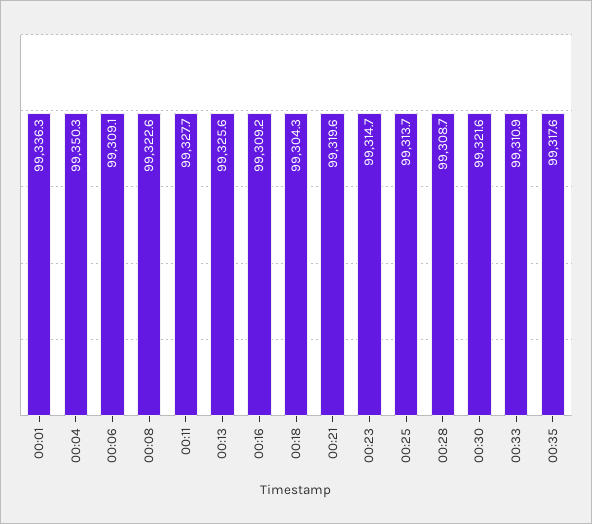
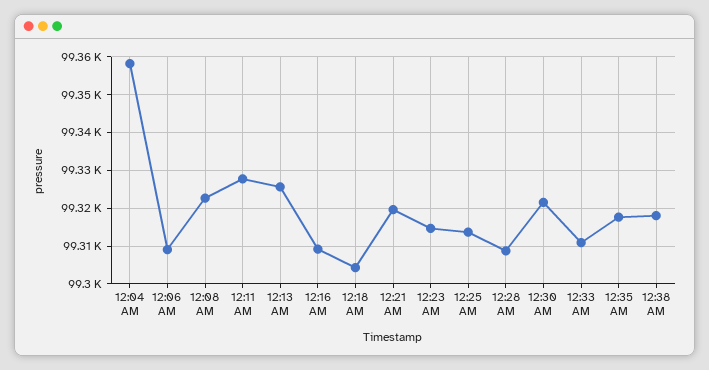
00:01: 99336.3 -> none
00:04: 99350.3 -> 99358
12:38 AM: none -> 99318

